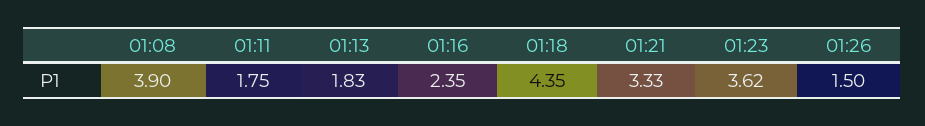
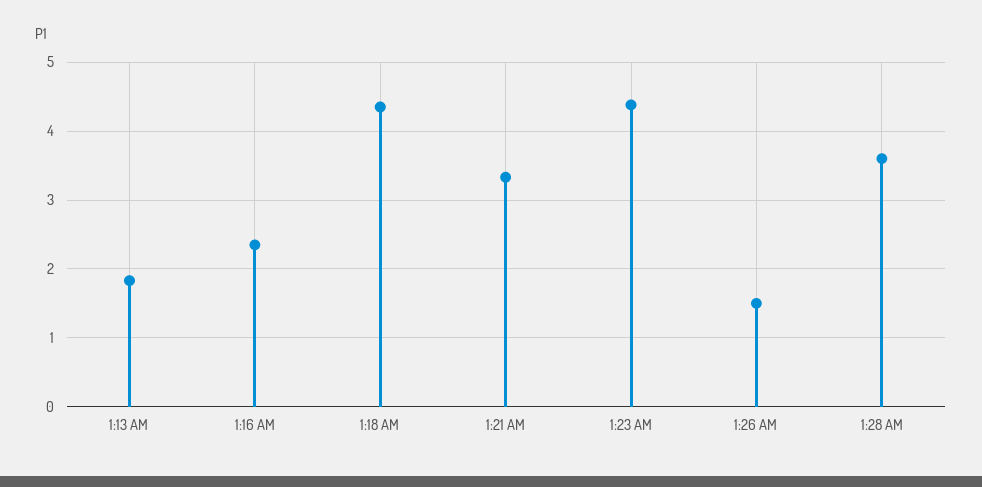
01:08: 3.9 -> none
01:11: 1.75 -> none
01:23: 3.62 -> 4.4
1:28 AM: none -> 3.6

